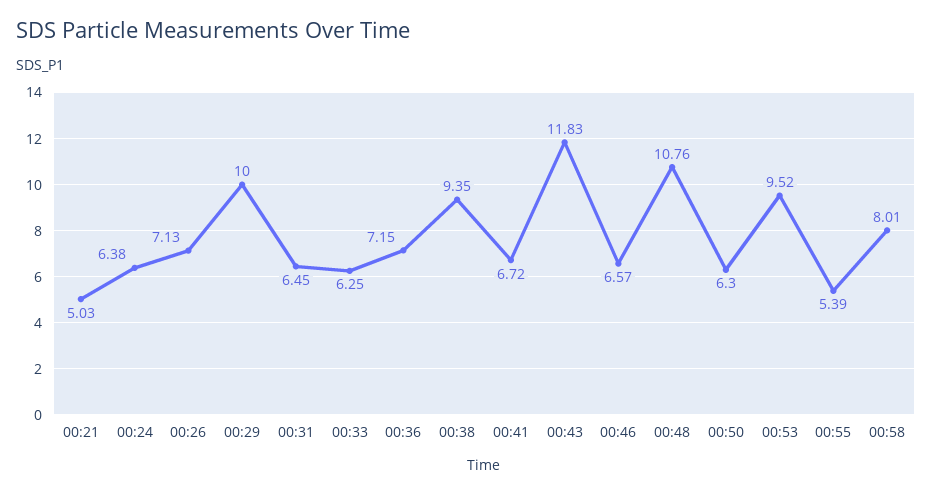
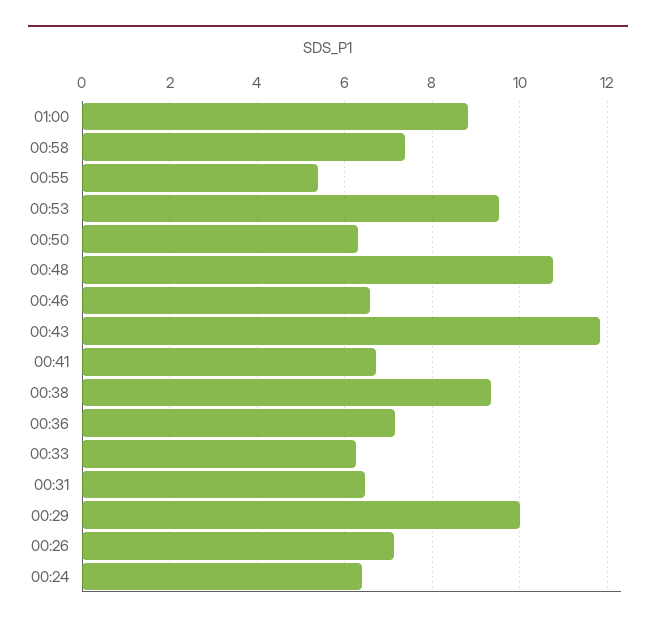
00:21: 5.03 -> none
00:58: 8.01 -> 7.4
01:00: none -> 8.8

